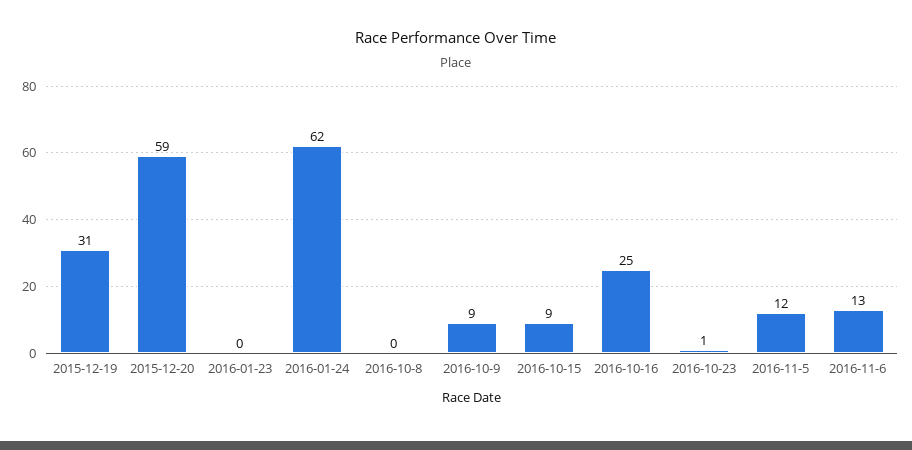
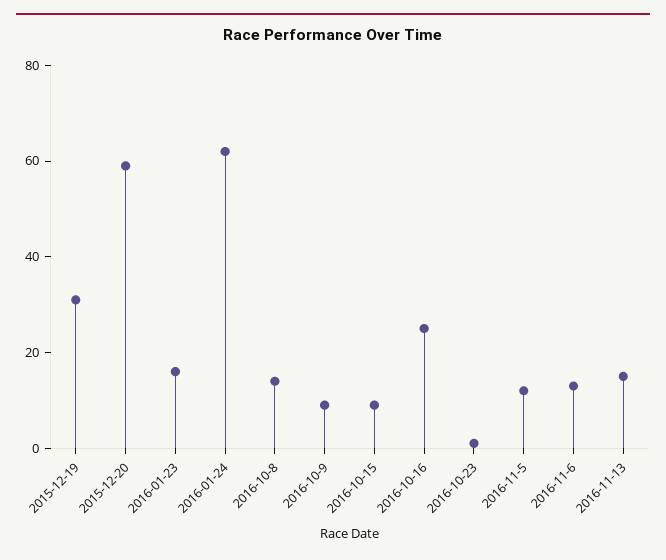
2016-01-23: 0 -> 15
2016-10-8: 0 -> 15
2016-11-13: none -> 15

